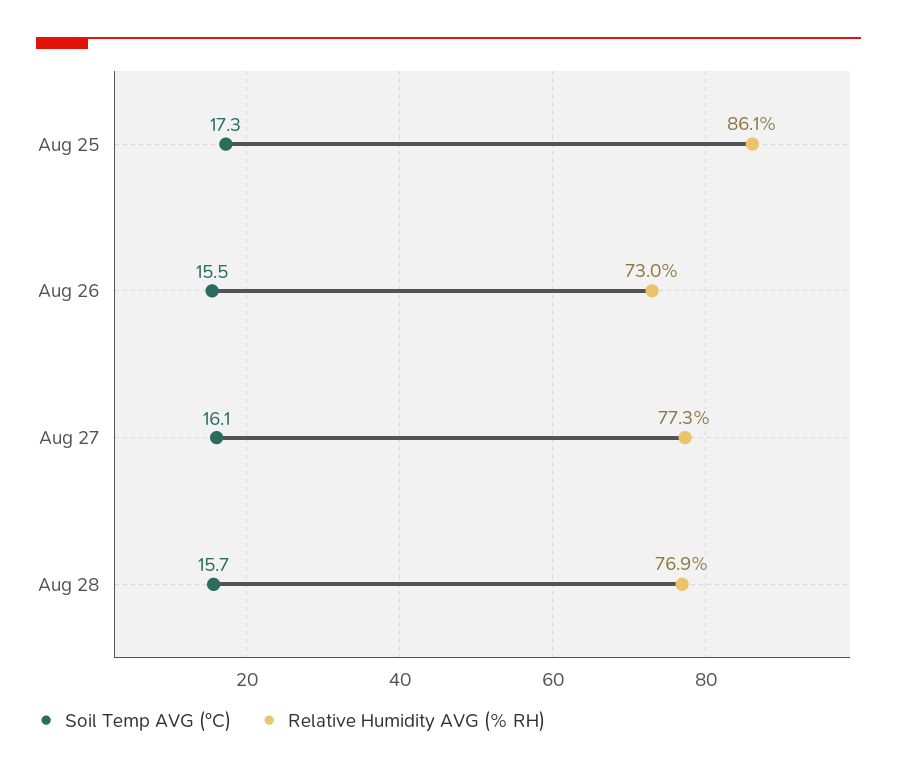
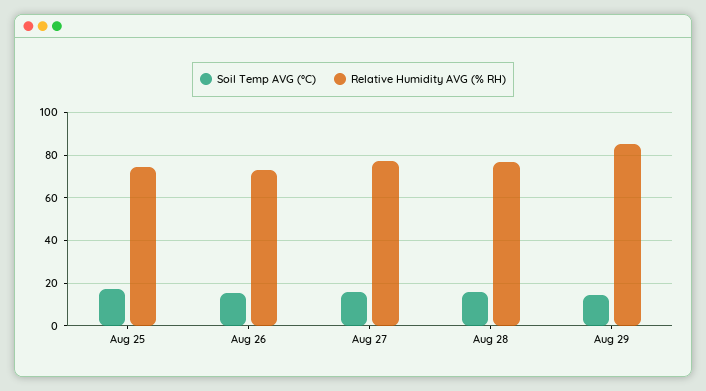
Relative Humidity AVG (% RH), Aug 25: 86.1 -> 75
Soil Temp AVG (°C), Aug 29: none -> 15
Relative Humidity AVG (% RH), Aug 29: none -> 85

